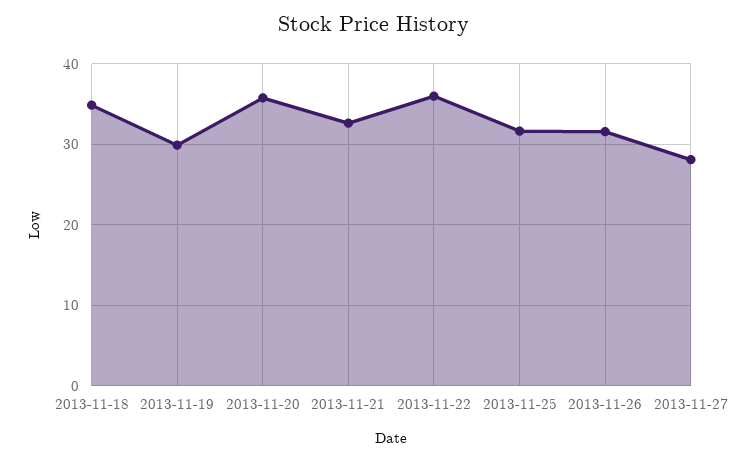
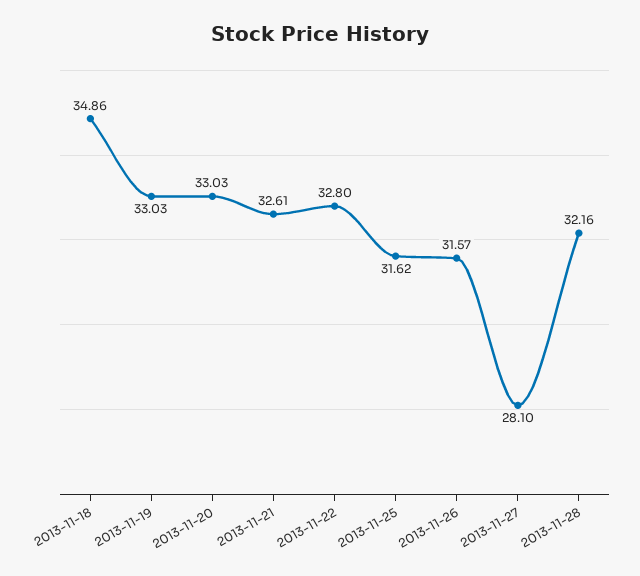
2013-11-19: 30 -> 33.03
2013-11-20: 36 -> 33.03
2013-11-22: 36 -> 32.8
2013-11-28: none -> 32.16

